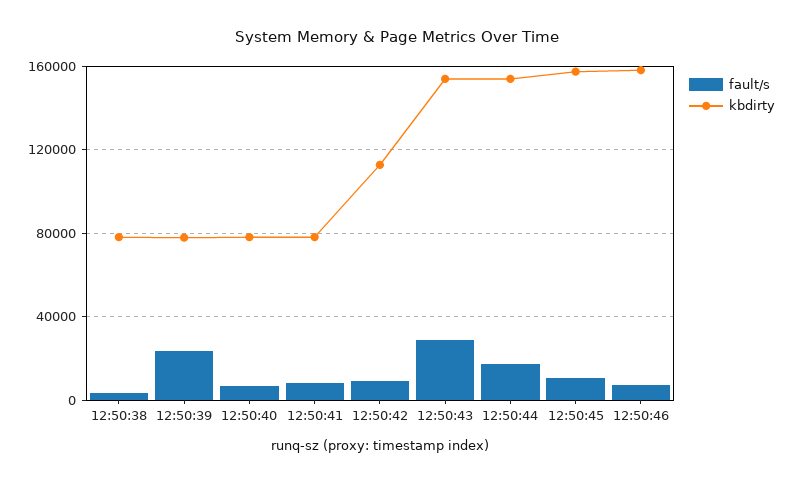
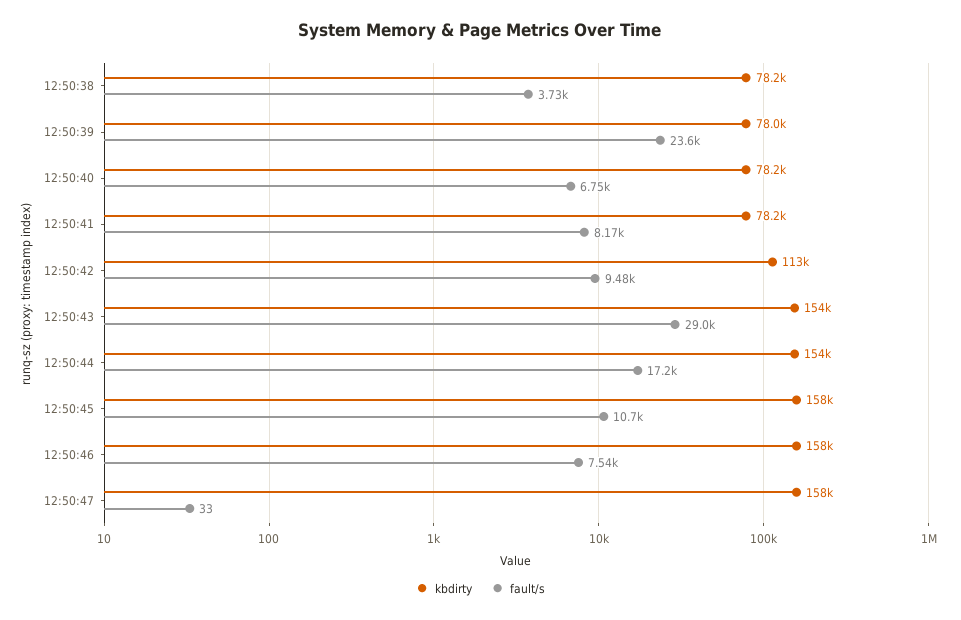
kbdirty, 12:50:47: none -> 158000
fault/s, 12:50:47: none -> 33

